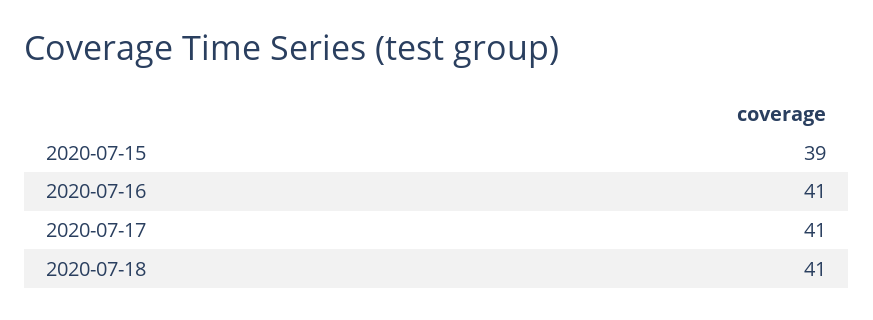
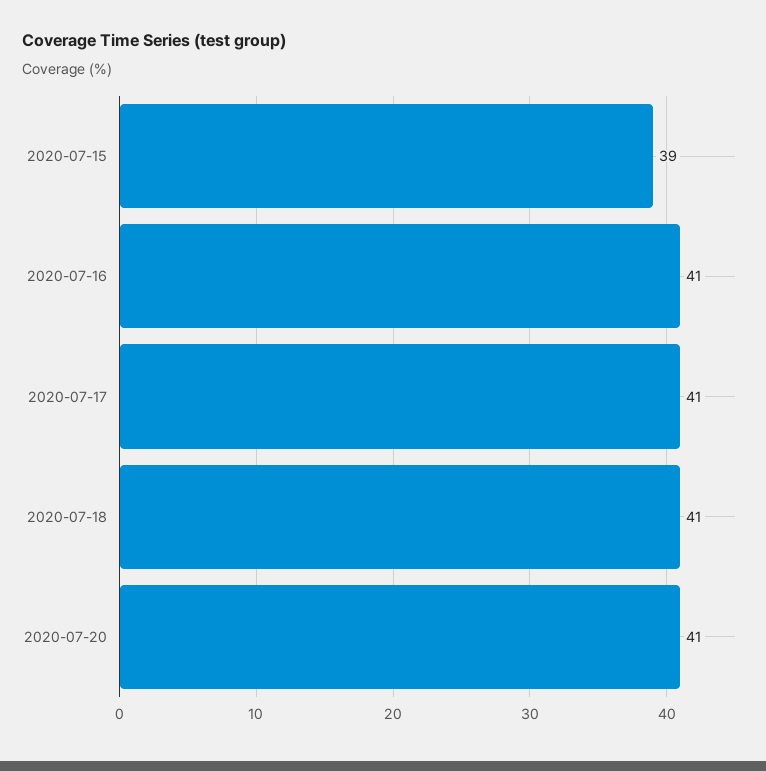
2020-07-20: none -> 41

